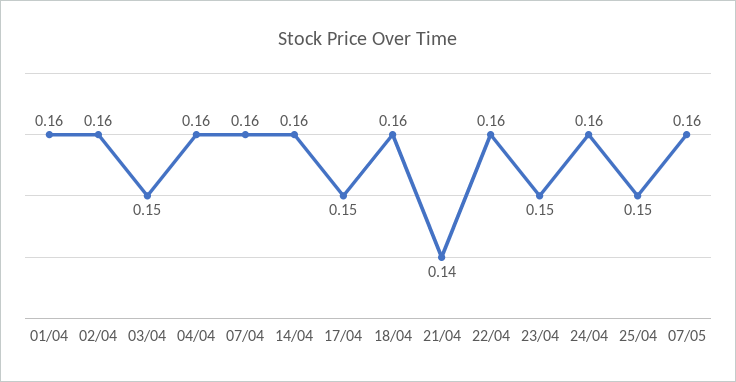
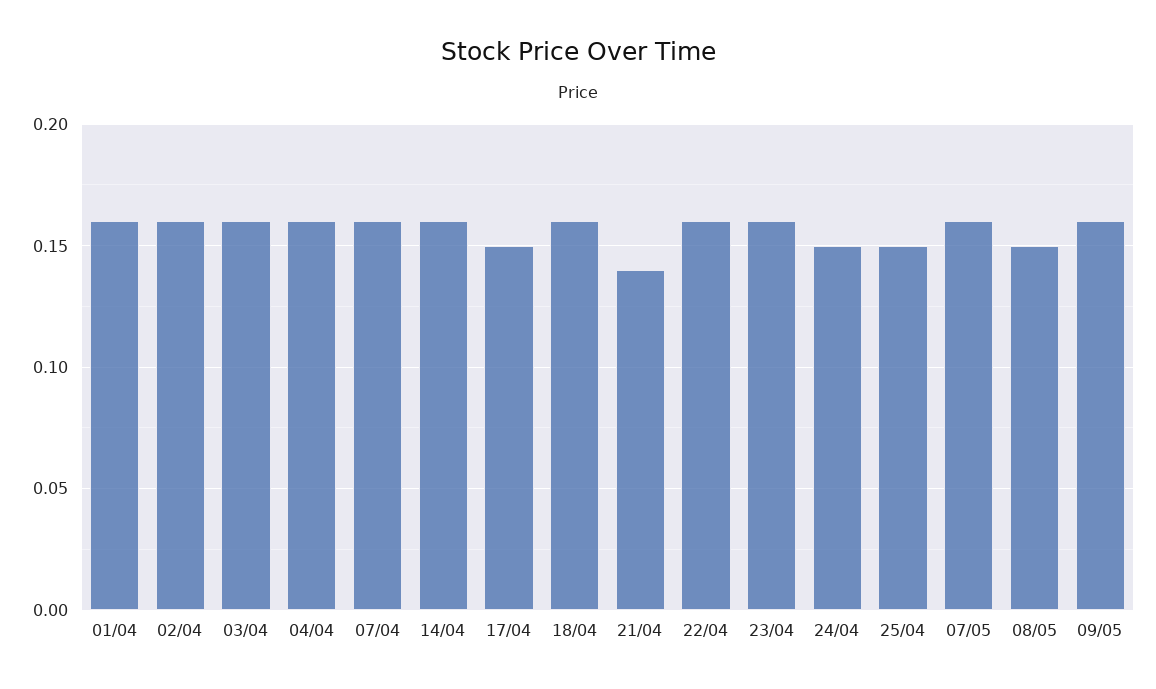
03/04: 0.15 -> 0.16
23/04: 0.15 -> 0.16
24/04: 0.16 -> 0.15
08/05: none -> 0.15
09/05: none -> 0.16

